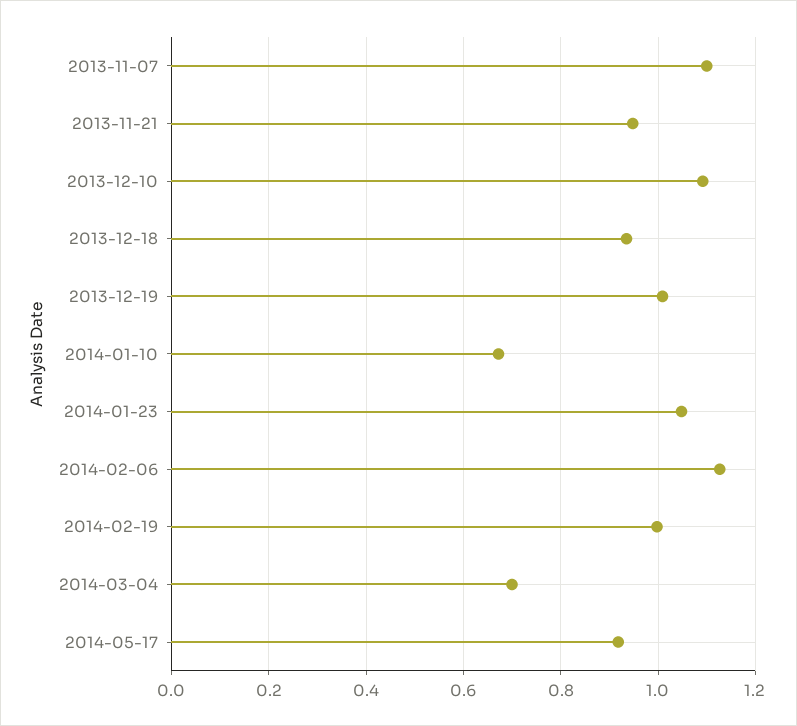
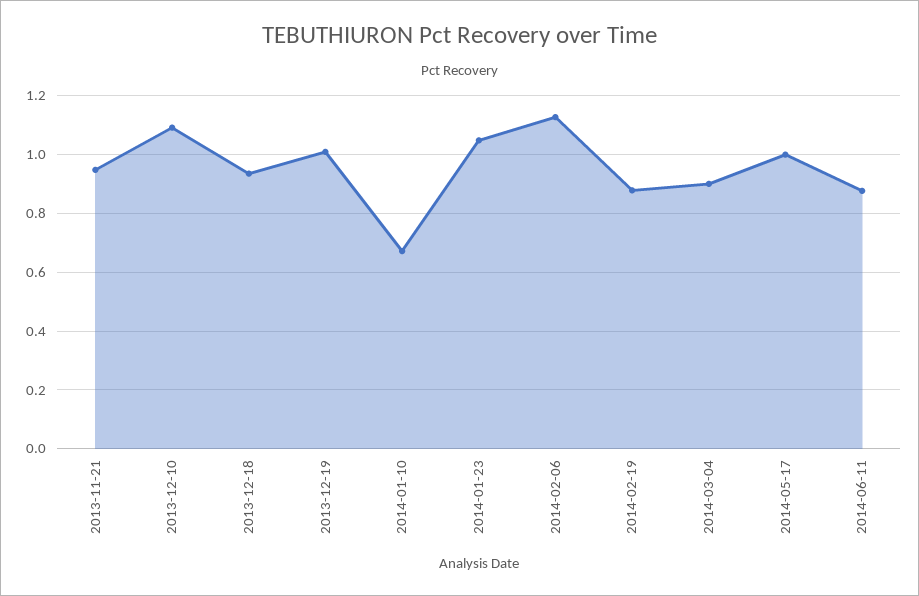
2013-11-07: 1.1 -> none
2014-02-19: 1 -> 0.875
2014-03-04: 0.7 -> 0.9
2014-05-17: 0.92 -> 1
2014-06-11: none -> 0.875

